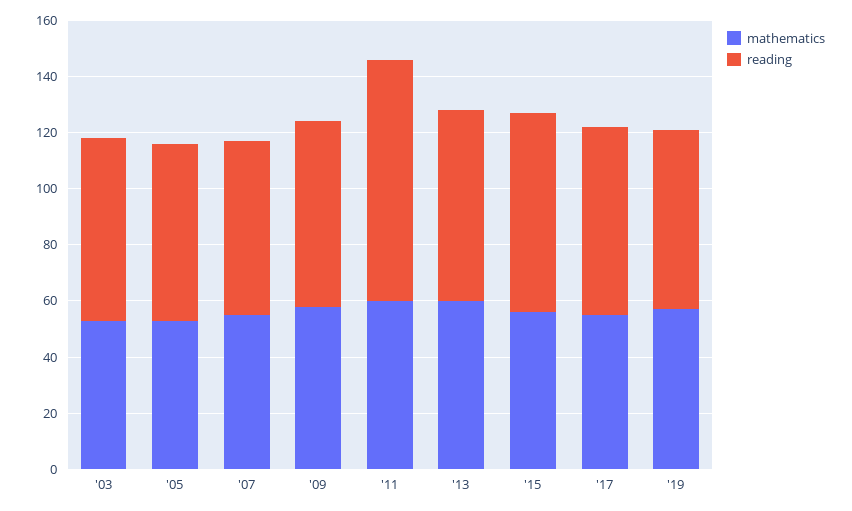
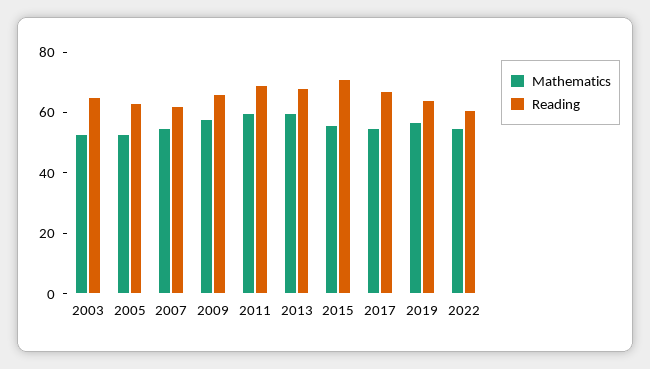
reading, '11: 85 -> 70
mathematics, 2022: none -> 55
reading, 2022: none -> 60

